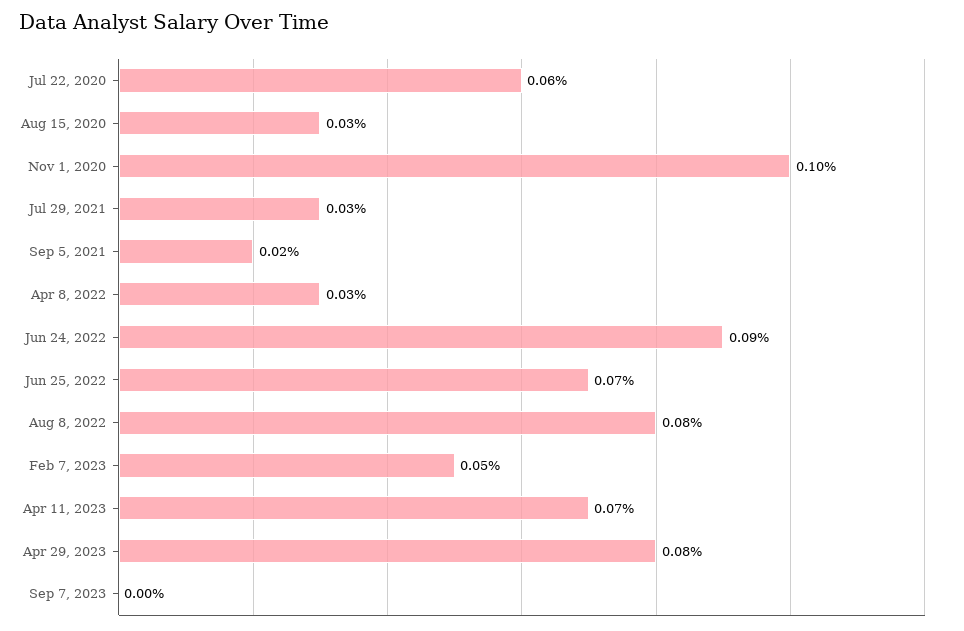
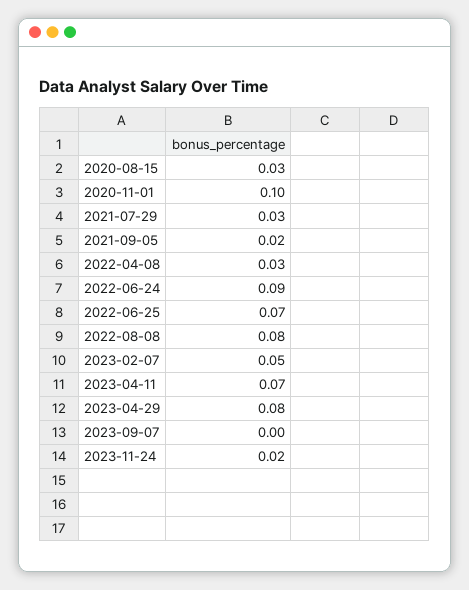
Jul 22, 2020: 0.06 -> none
2023-11-24: none -> 0.02

